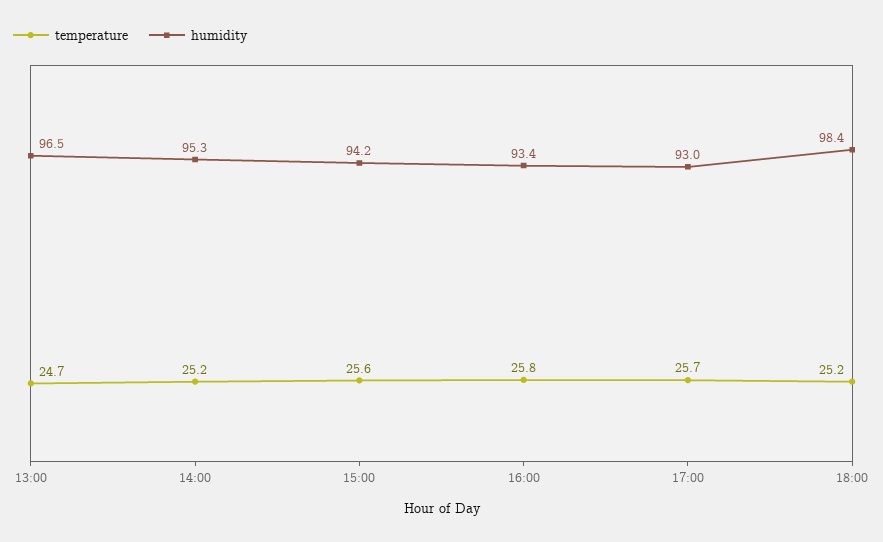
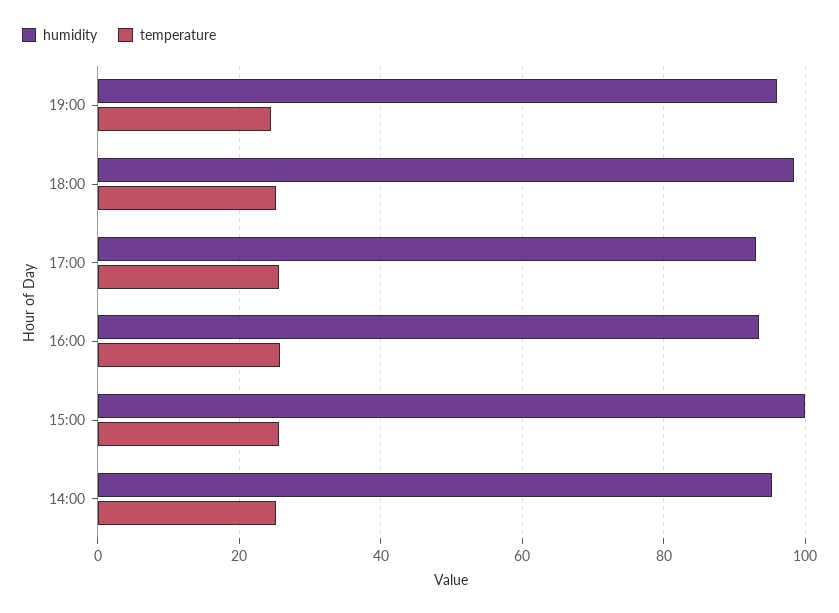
temperature, 13:00: 24.7 -> none
humidity, 13:00: 96.5 -> none
humidity, 15:00: 94.2 -> 100
humidity, 19:00: none -> 96
temperature, 19:00: none -> 24

